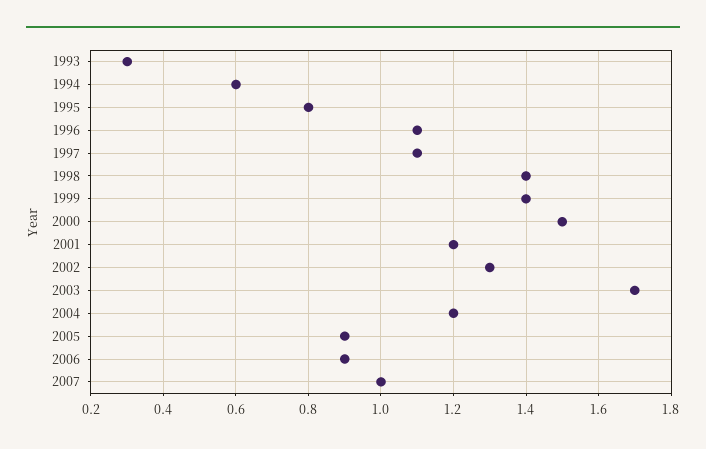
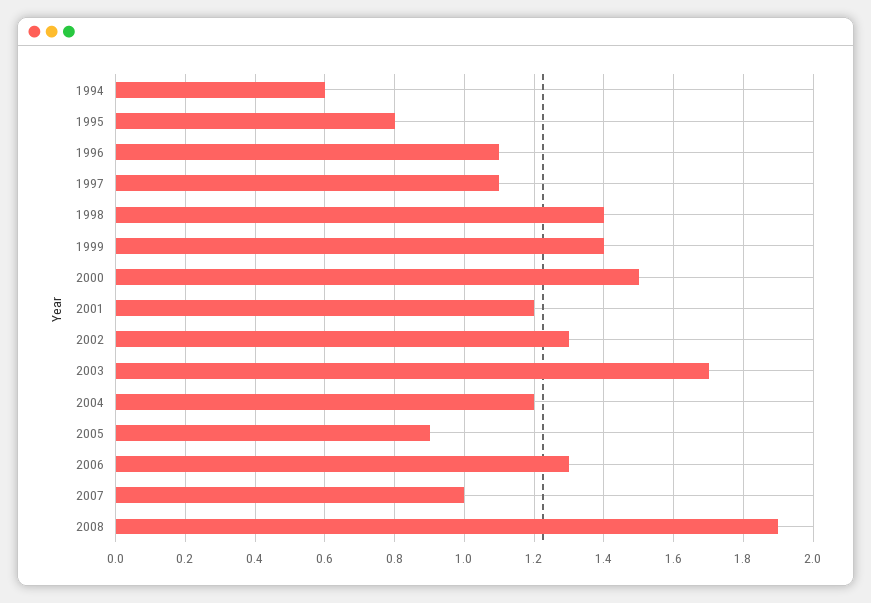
1993: 0.3 -> none
2006: 0.9 -> 1.3
2008: none -> 1.9

